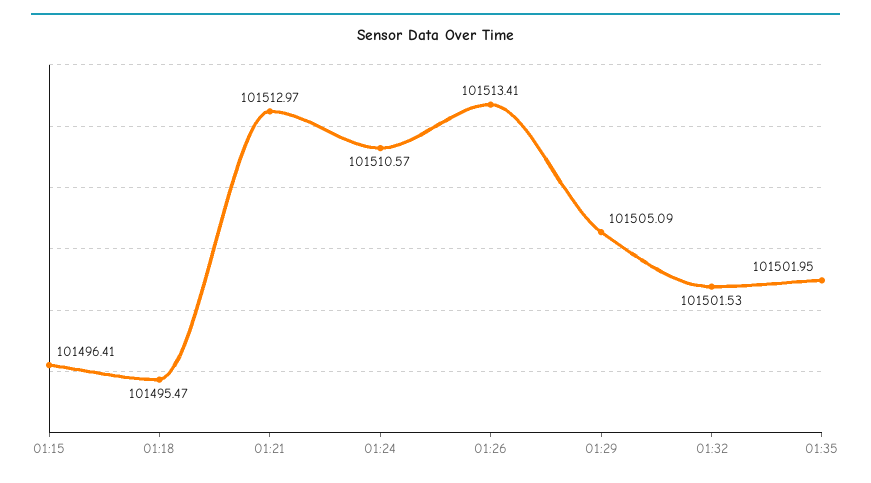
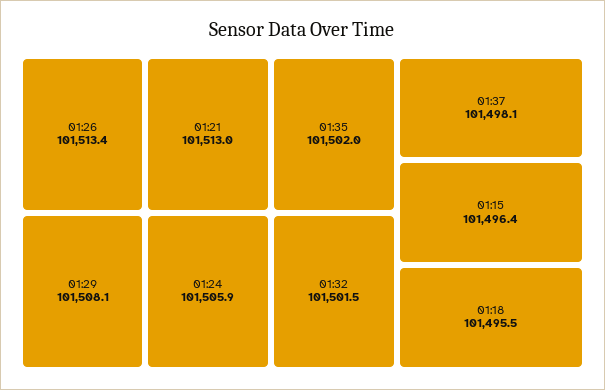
01:24: 101510.57 -> 101505.9
01:29: 101505.09 -> 101508.1
01:37: none -> 101498.1

